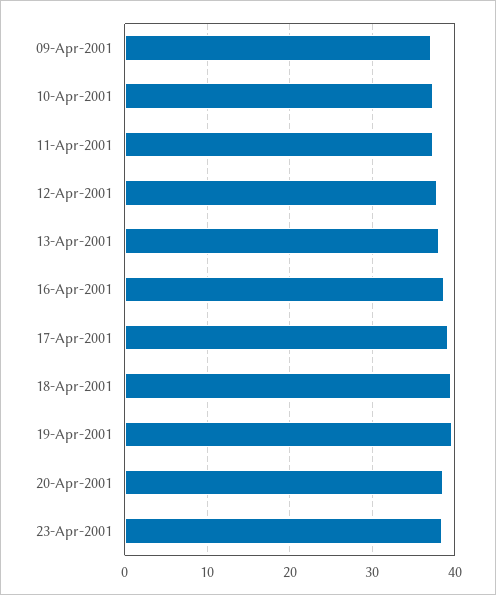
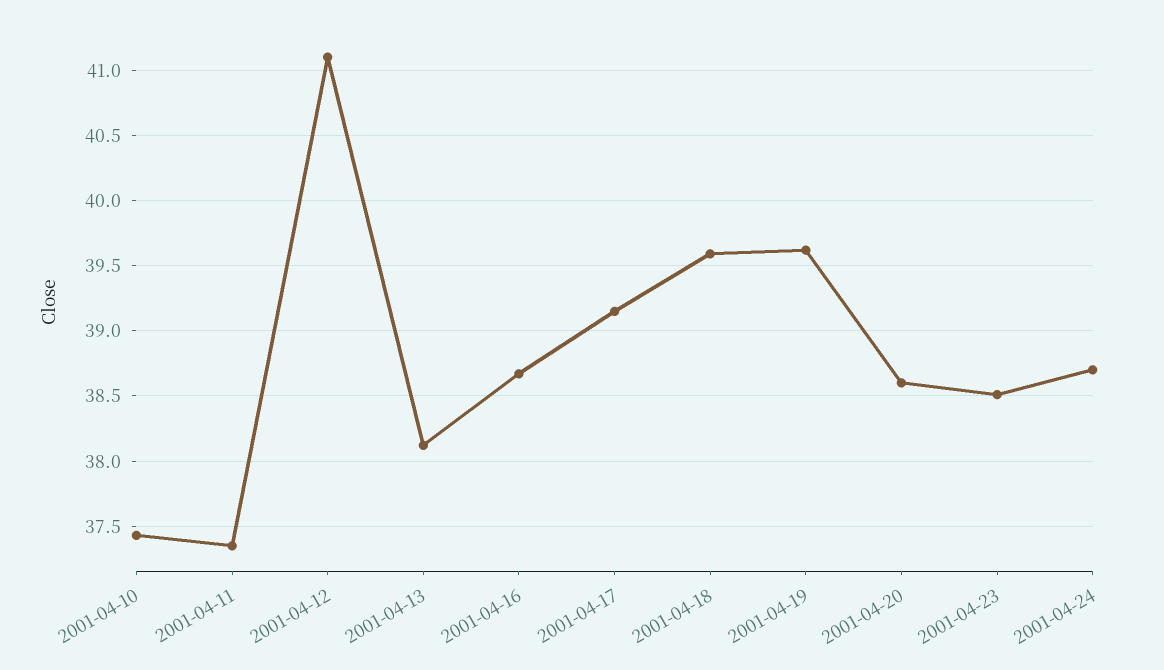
09-Apr-2001: 37 -> none
12-Apr-2001: 38 -> 41.1
2001-04-24: none -> 38.7

